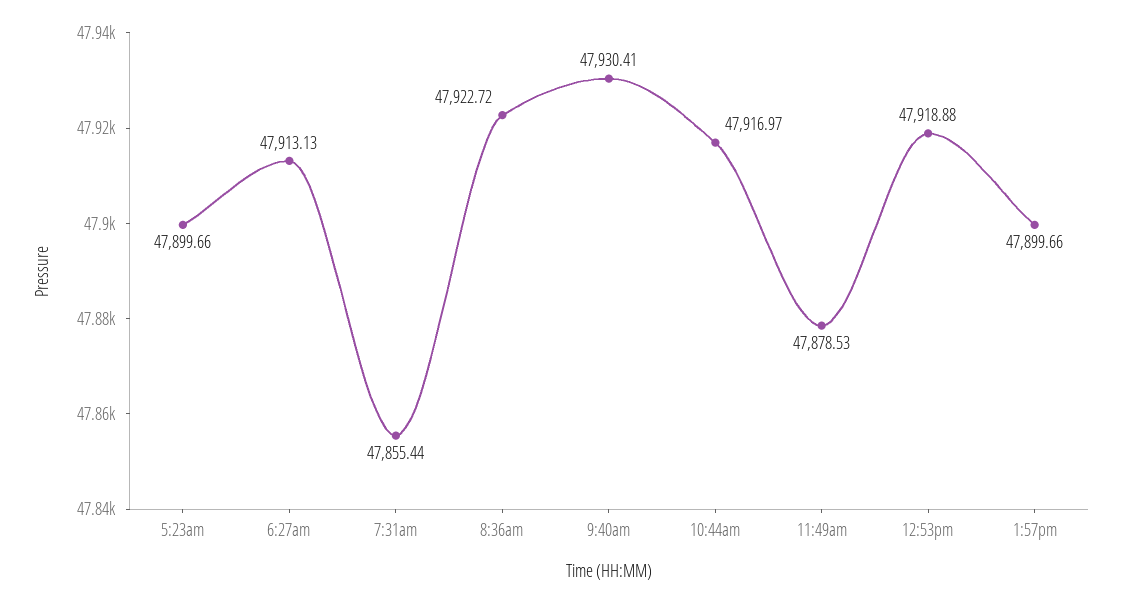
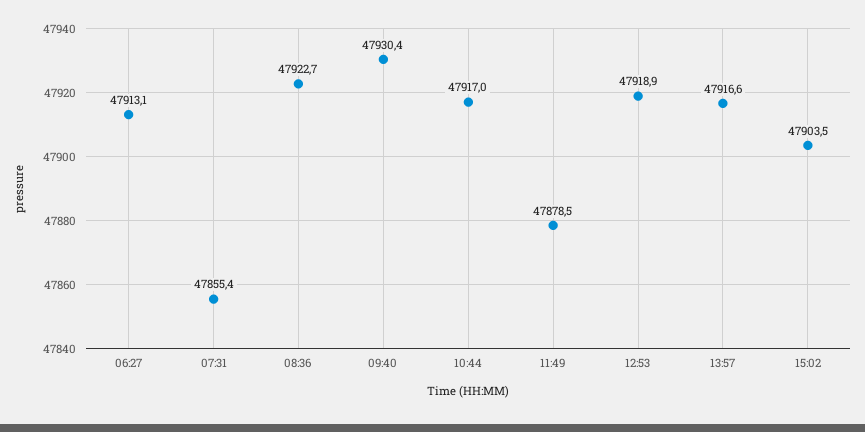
5:23am: 47899.66 -> none
1:57pm: 47899.66 -> 47916.6
15:02: none -> 47903.5

